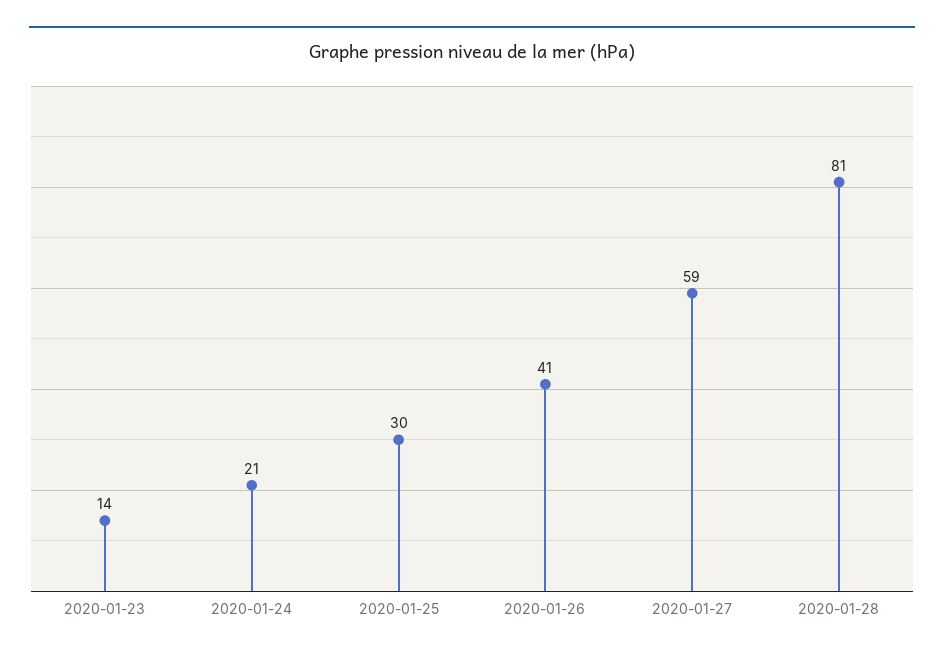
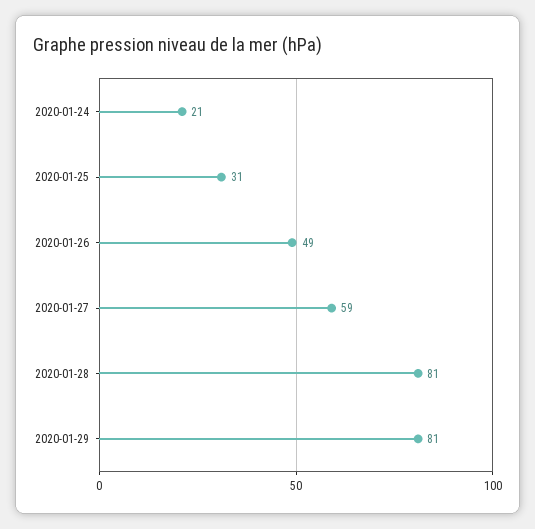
2020-01-23: 14 -> none
2020-01-25: 30 -> 31
2020-01-26: 41 -> 49
2020-01-29: none -> 81

